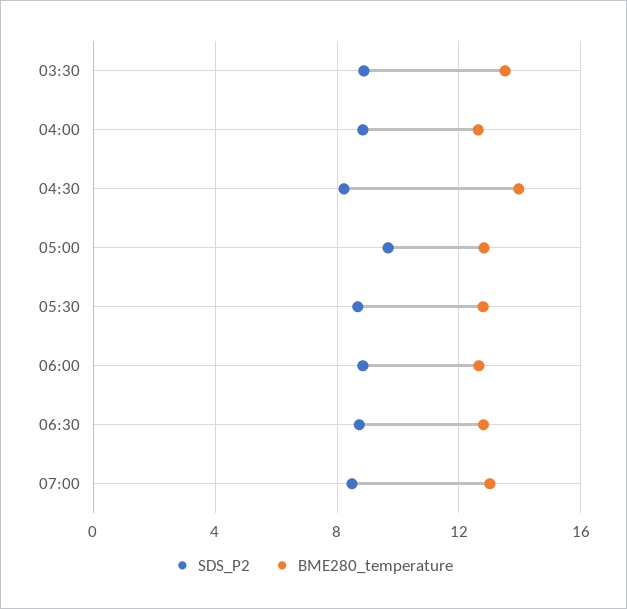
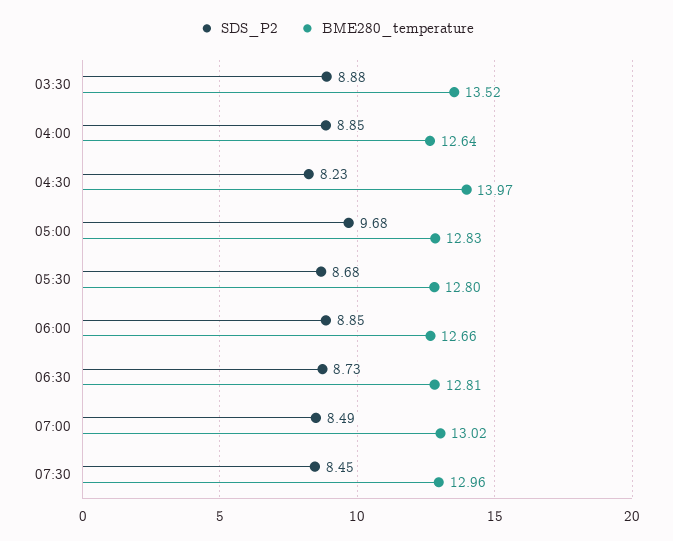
SDS_P2, 07:30: none -> 8.45
BME280_temperature, 07:30: none -> 12.96

